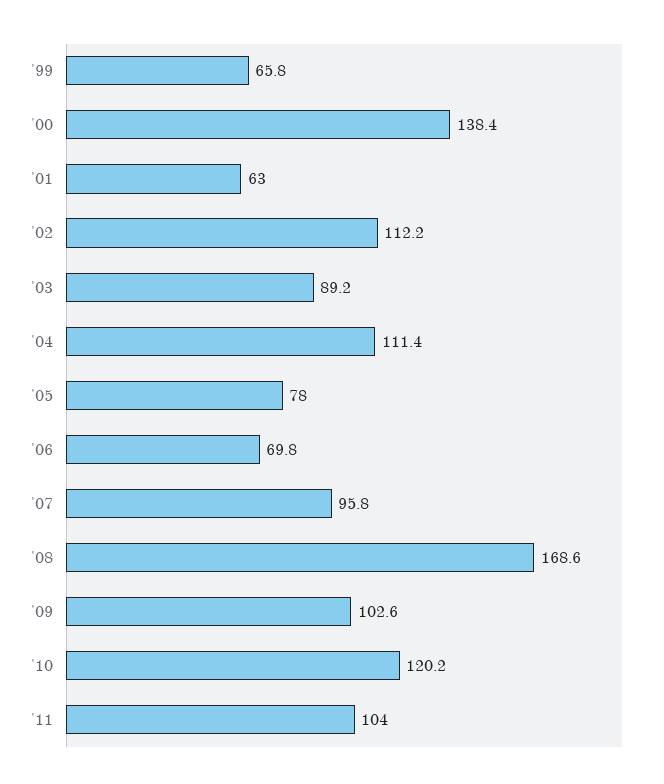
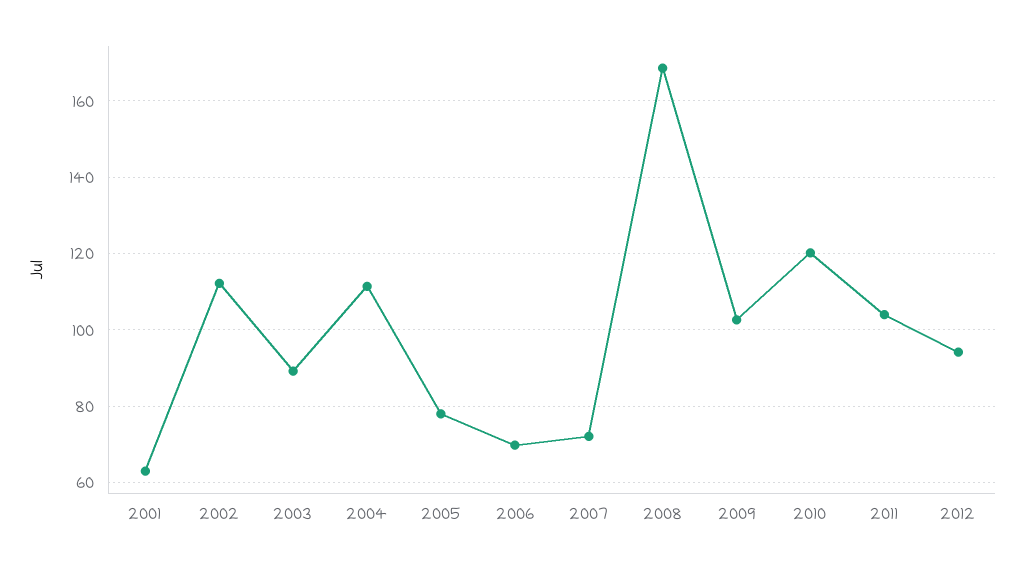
'99: 65.8 -> none
'00: 138.4 -> none
'07: 95.8 -> 72
2012: none -> 94

